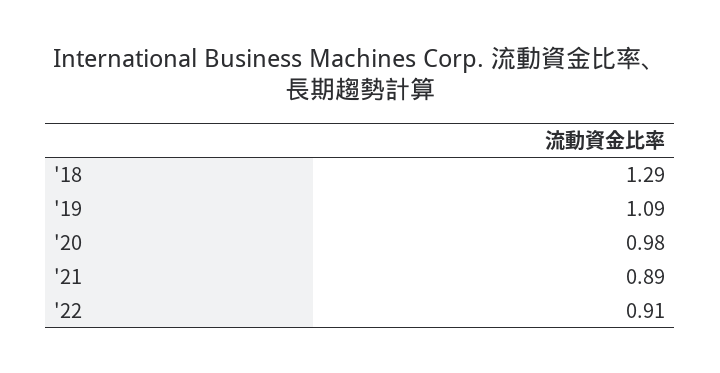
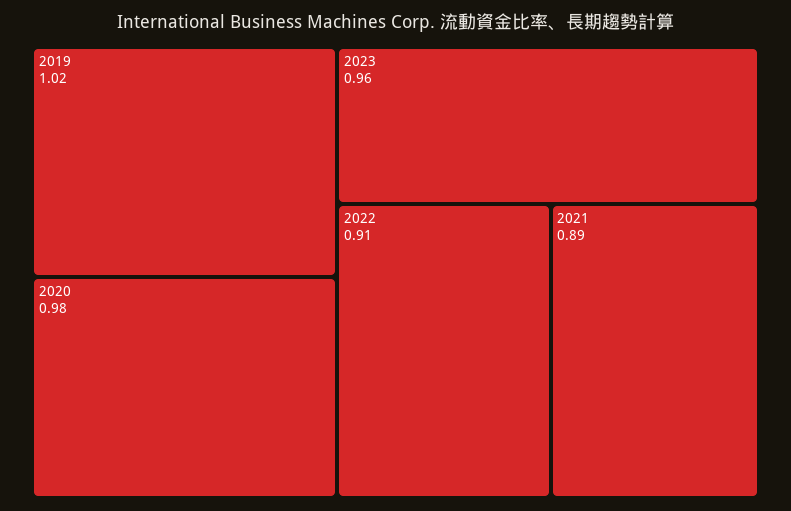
'18: 1.29 -> none
'19: 1.09 -> 1.02
2023: none -> 0.96

